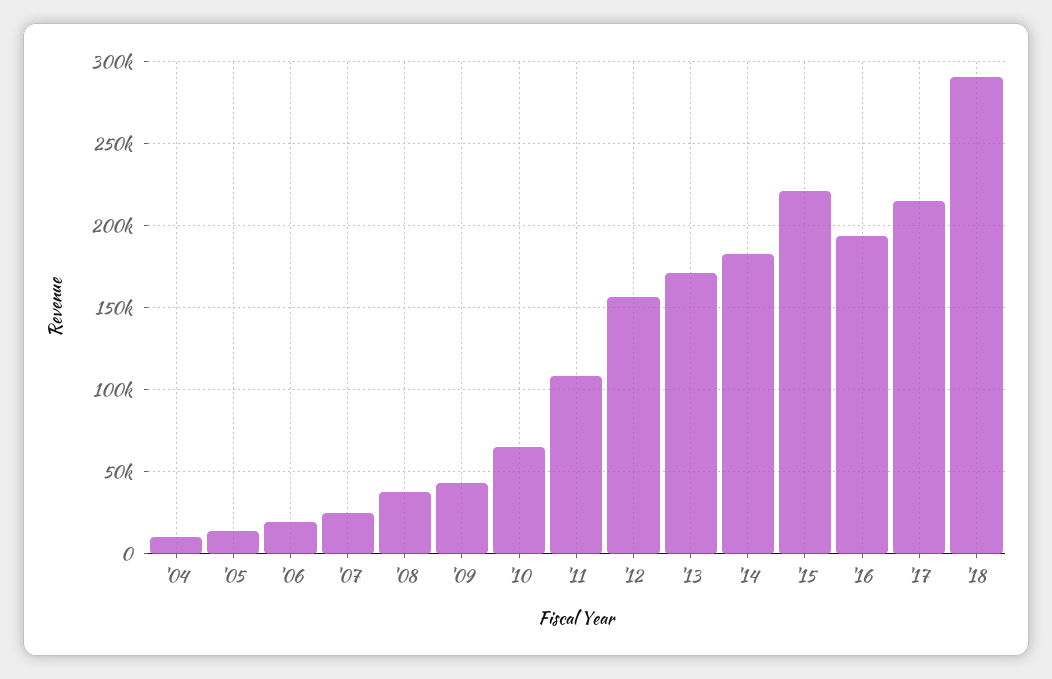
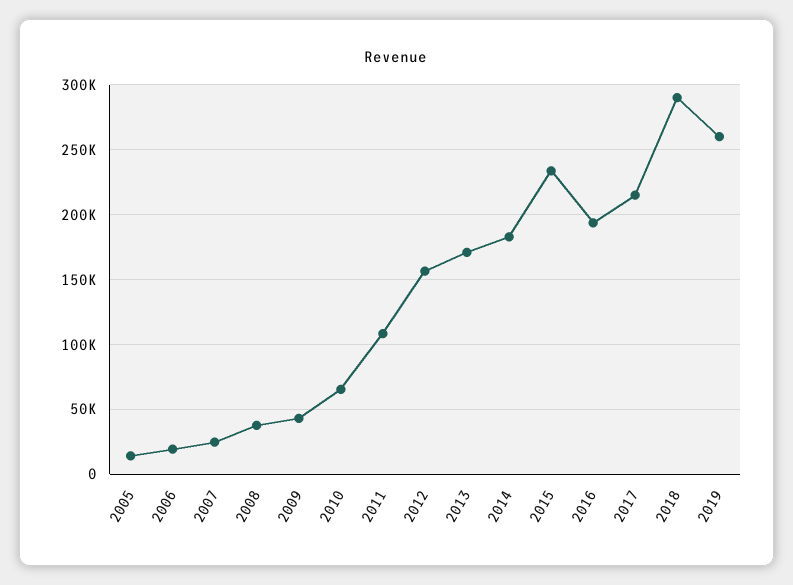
'04: 10000 -> none
'15: 220000 -> 235000
2019: none -> 260000

